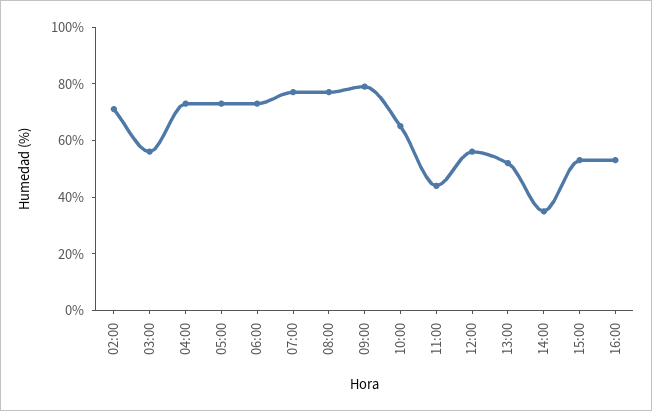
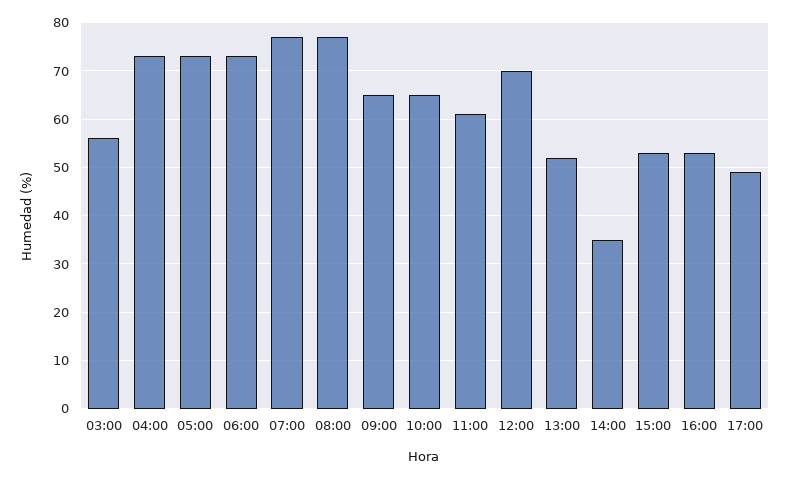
02:00: 70 -> none
09:00: 80 -> 65
11:00: 45 -> 60
12:00: 55 -> 70
17:00: none -> 50

